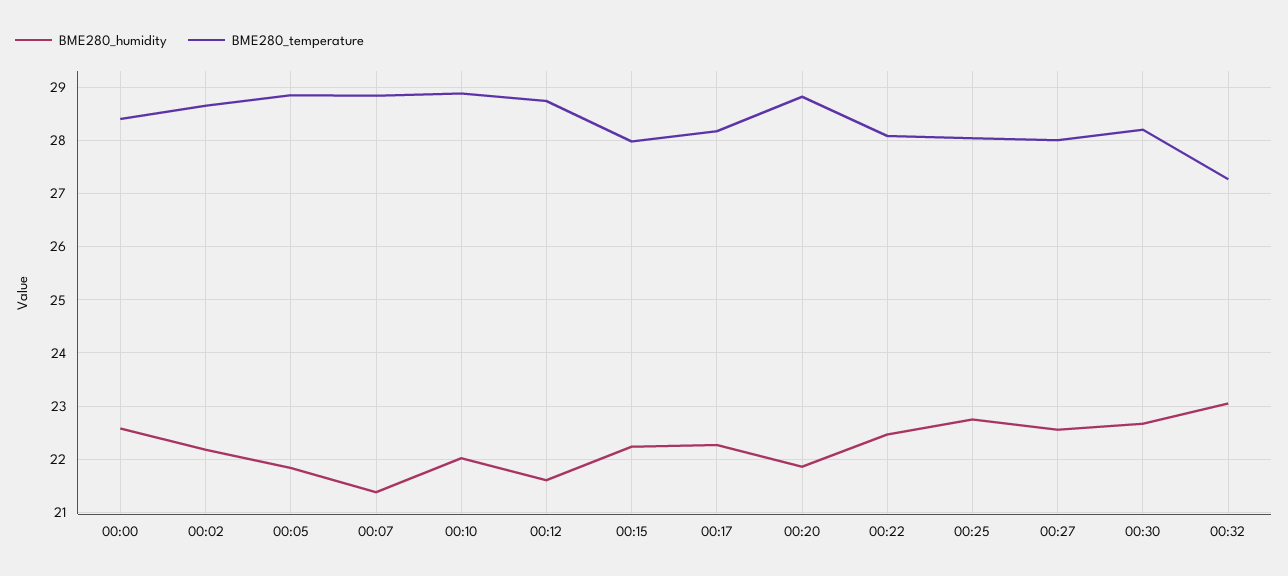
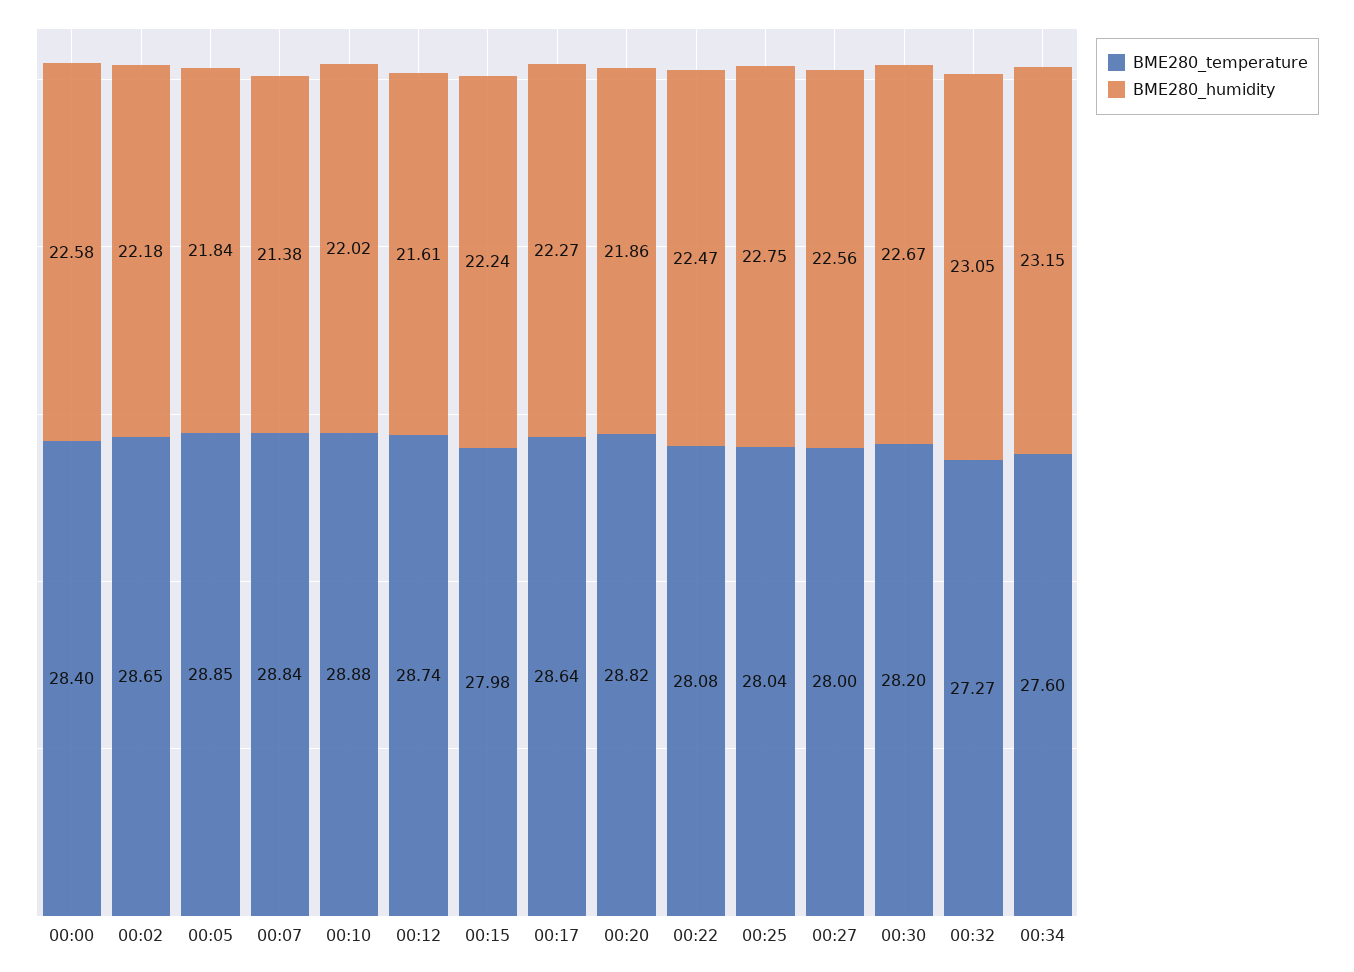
BME280_temperature, 00:17: 28.2 -> 28.64
BME280_temperature, 00:34: none -> 27.6
BME280_humidity, 00:34: none -> 23.15

